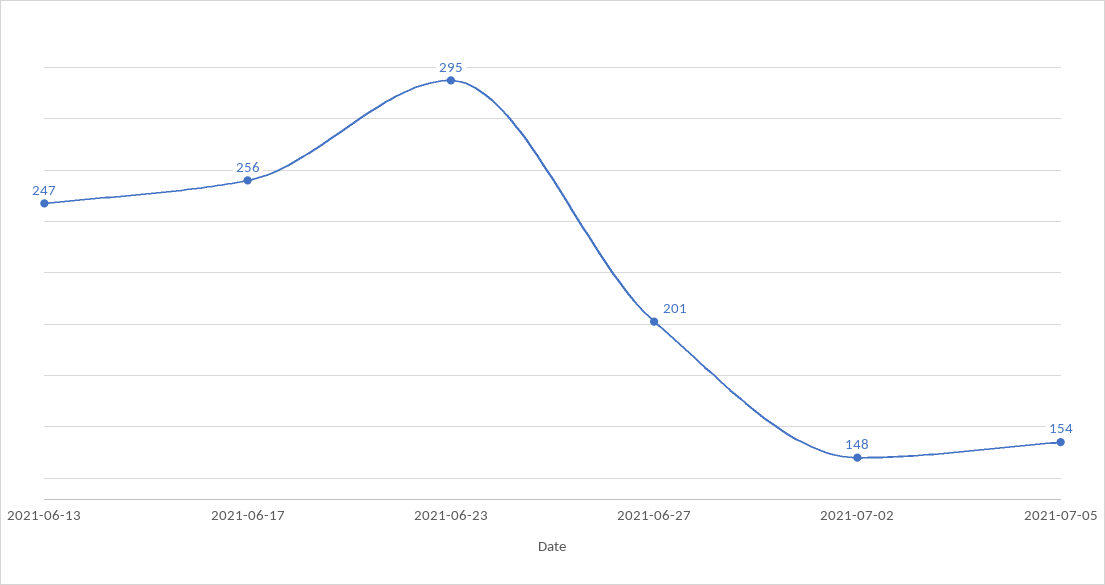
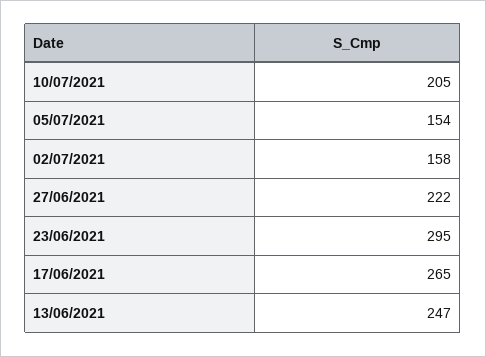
2021-06-17: 256 -> 265
2021-06-27: 201 -> 222
2021-07-02: 148 -> 158
10/07/2021: none -> 205

